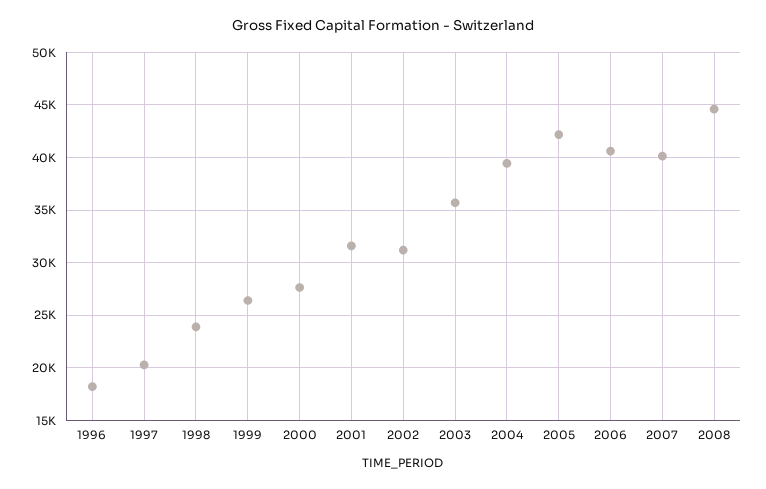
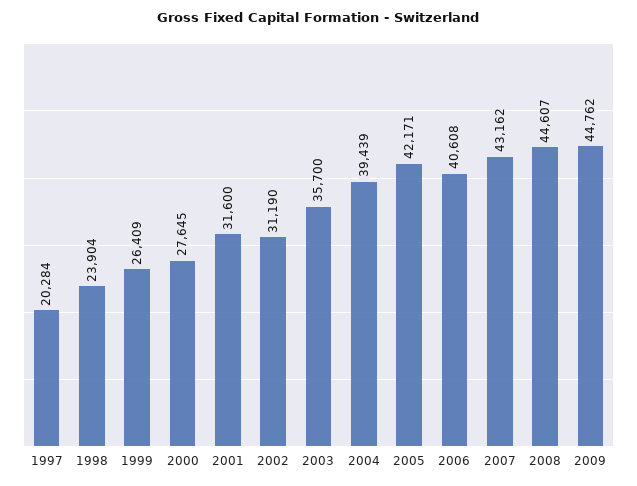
1996: 18000 -> none
2007: 40000 -> 43162
2009: none -> 44762

